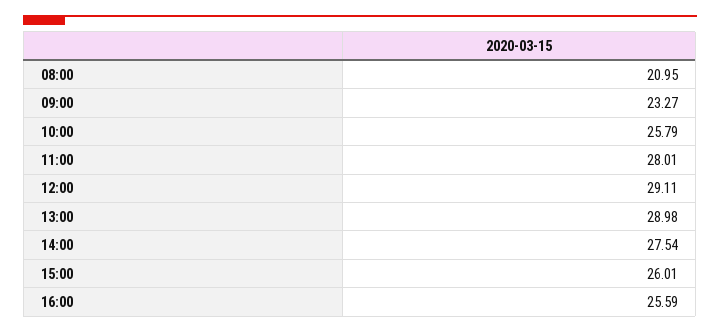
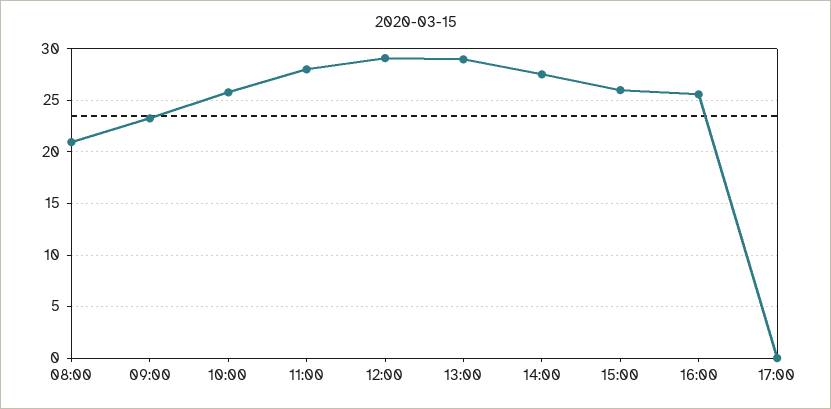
17:00: none -> 0

